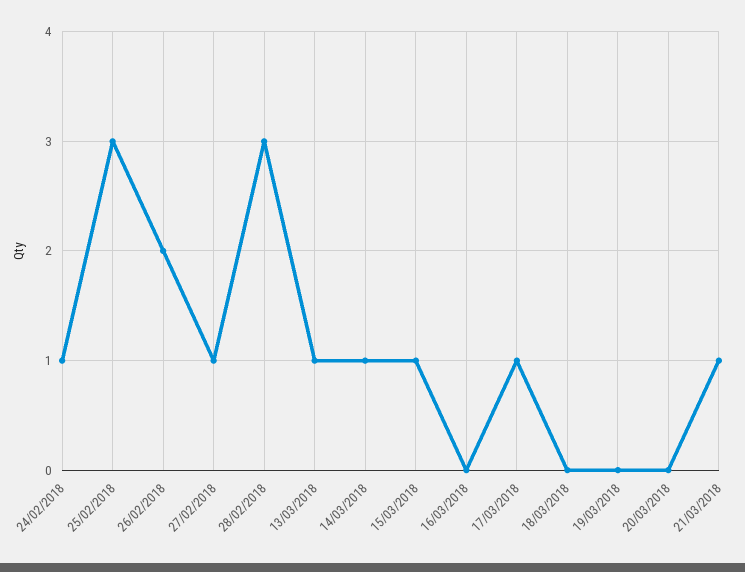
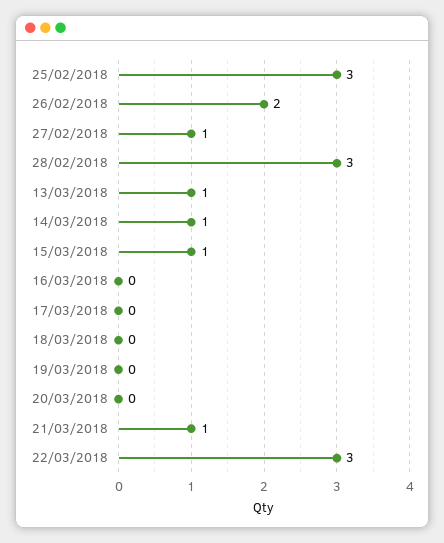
24/02/2018: 1 -> none
17/03/2018: 1 -> 0
22/03/2018: none -> 3

